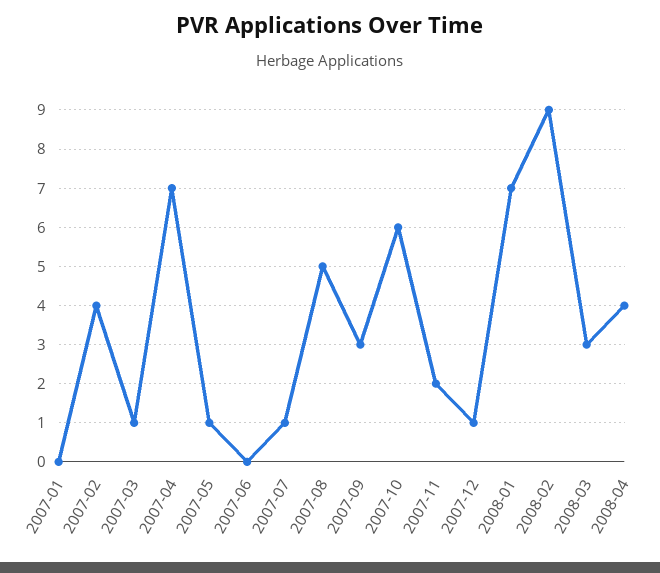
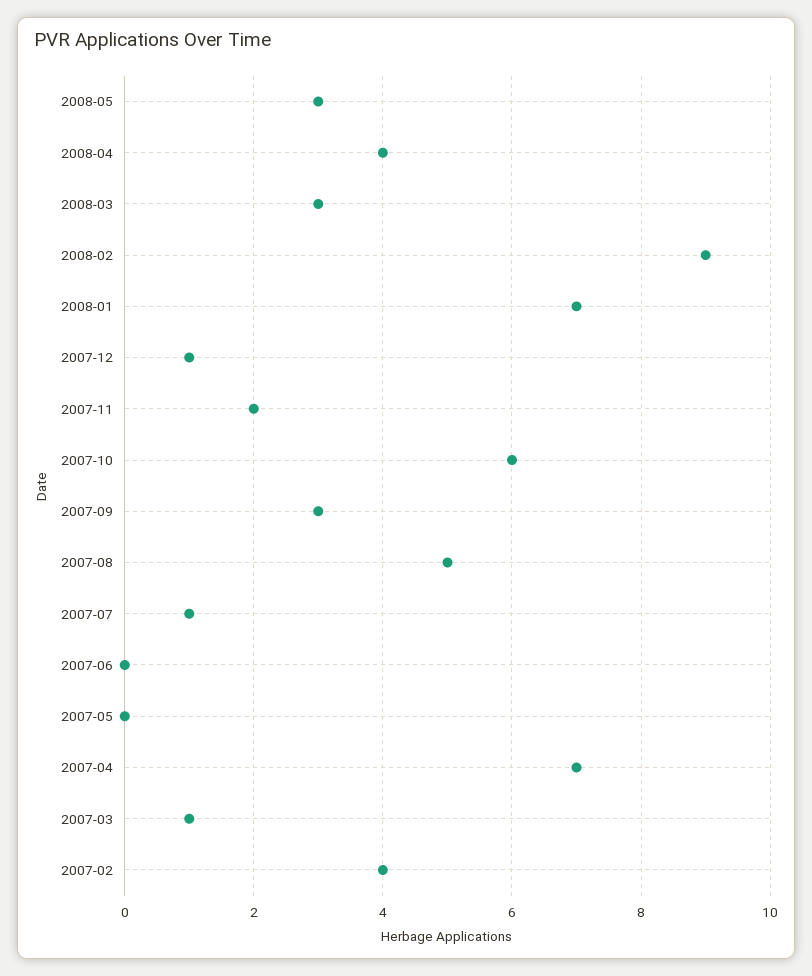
2007-01: 0 -> none
2007-05: 1 -> 0
2008-05: none -> 3

